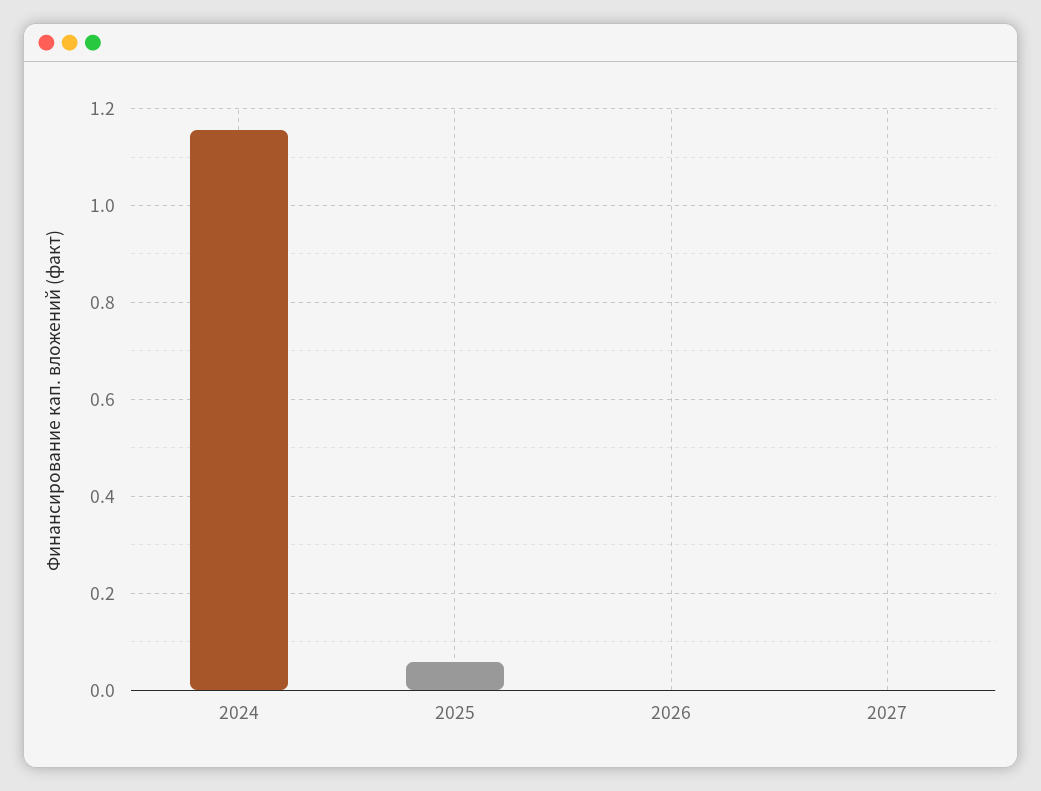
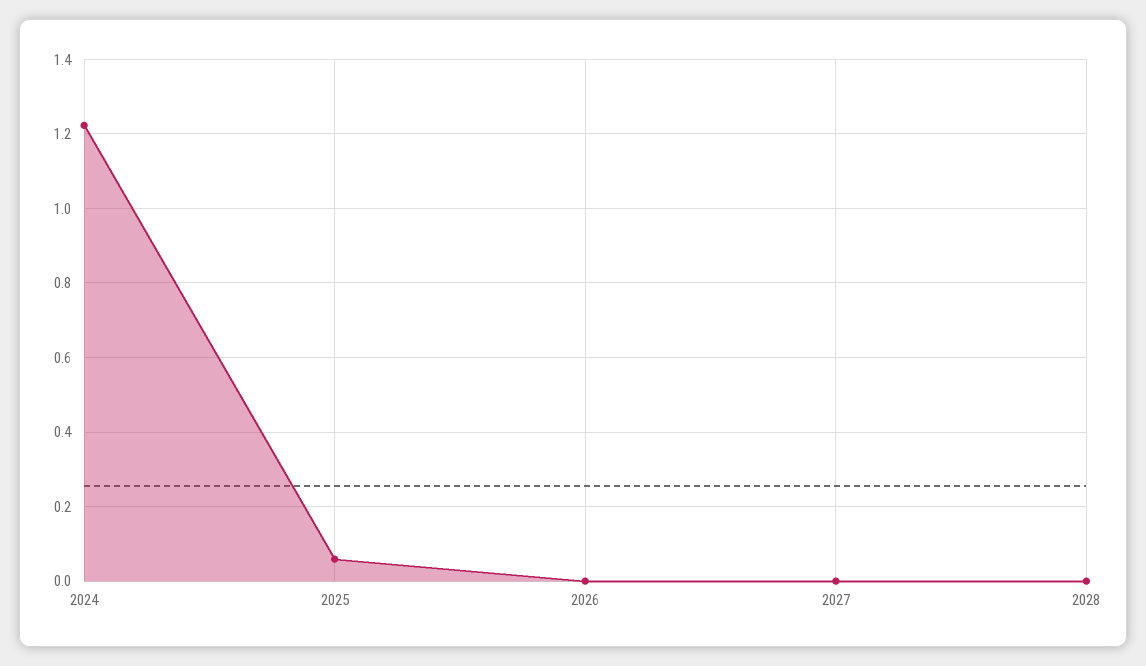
2024: 1.16 -> 1.22
2028: none -> 0

